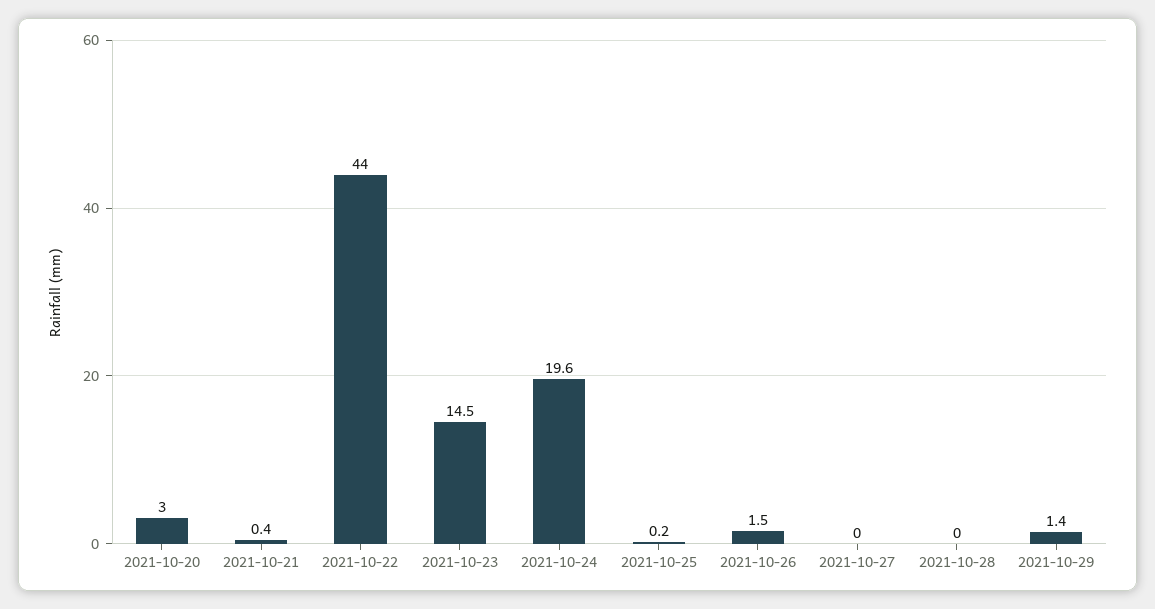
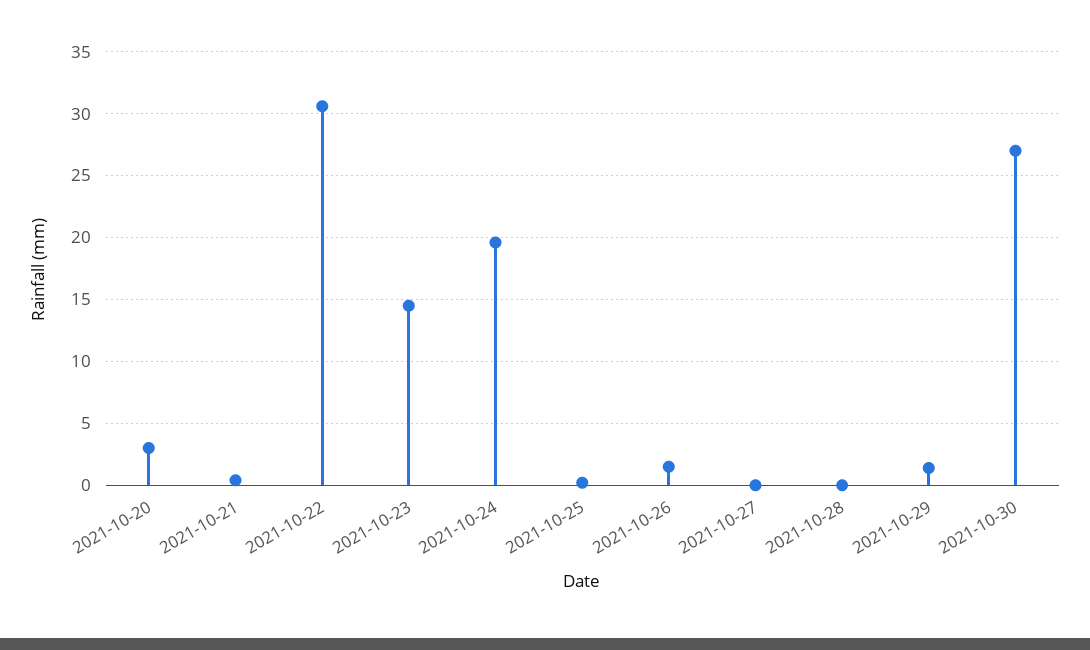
2021-10-22: 44 -> 30.5
2021-10-30: none -> 27

